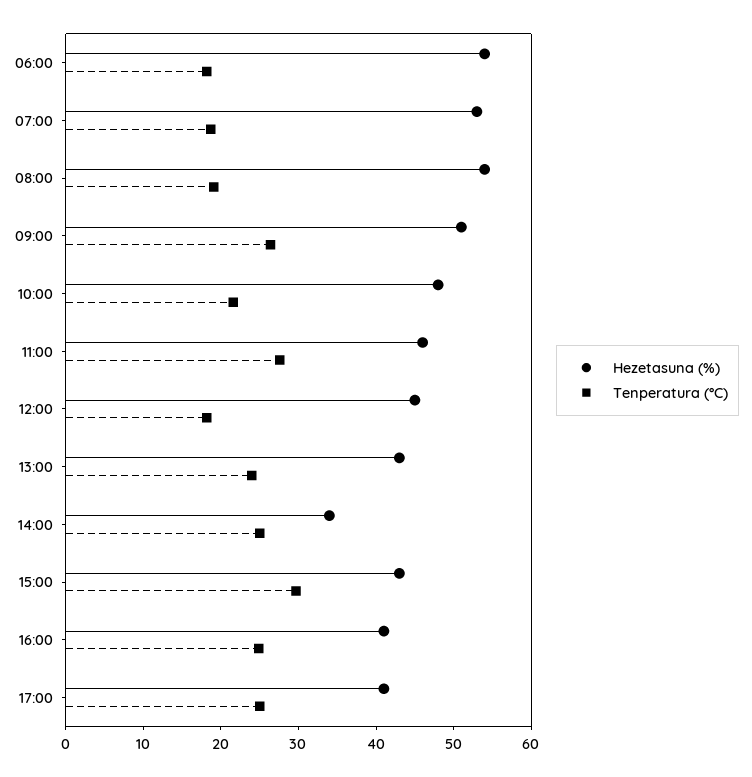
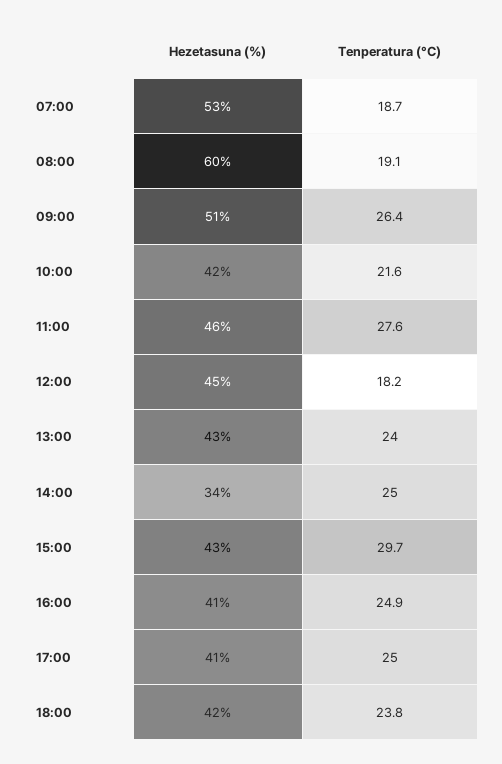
Hezetasuna (%), 06:00: 54 -> none
Tenperatura (°C), 06:00: 18 -> none
Hezetasuna (%), 08:00: 54 -> 60
Hezetasuna (%), 10:00: 48 -> 42
Hezetasuna (%), 18:00: none -> 42
Tenperatura (°C), 18:00: none -> 23.8

